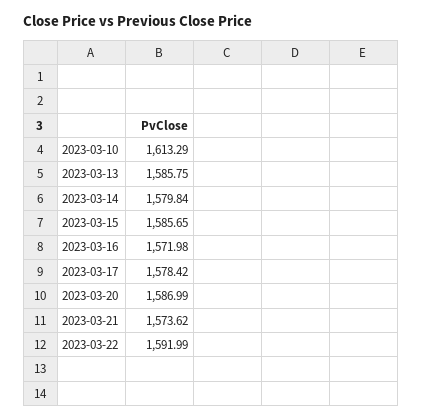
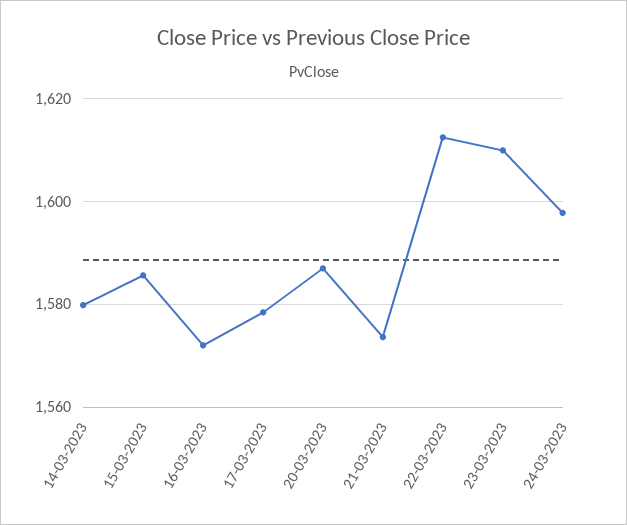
2023-03-10: 1613.29 -> none
2023-03-13: 1585.75 -> none
2023-03-22: 1591.99 -> 1612
23-03-2023: none -> 1610
24-03-2023: none -> 1598

